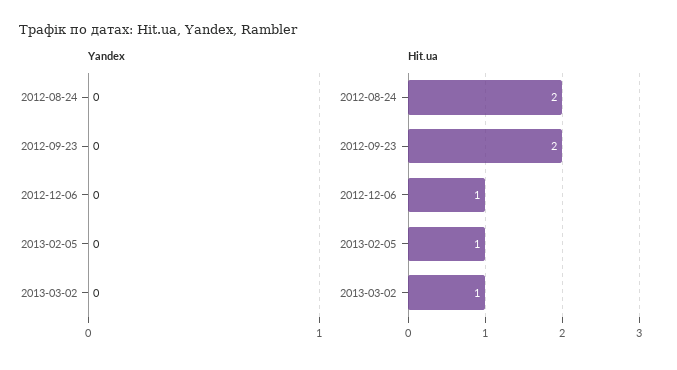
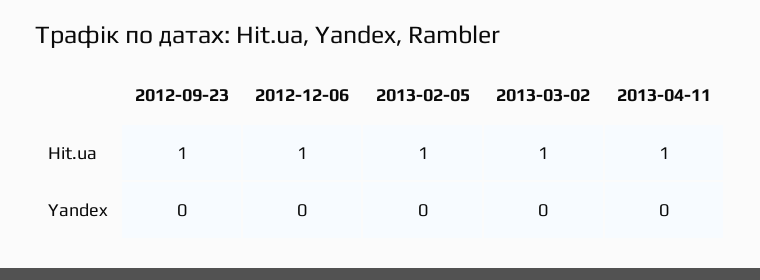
Yandex, 2012-08-24: 0 -> none
Hit.ua, 2012-08-24: 2 -> none
Hit.ua, 2012-09-23: 2 -> 1
Hit.ua, 2013-04-11: none -> 1
Yandex, 2013-04-11: none -> 0

